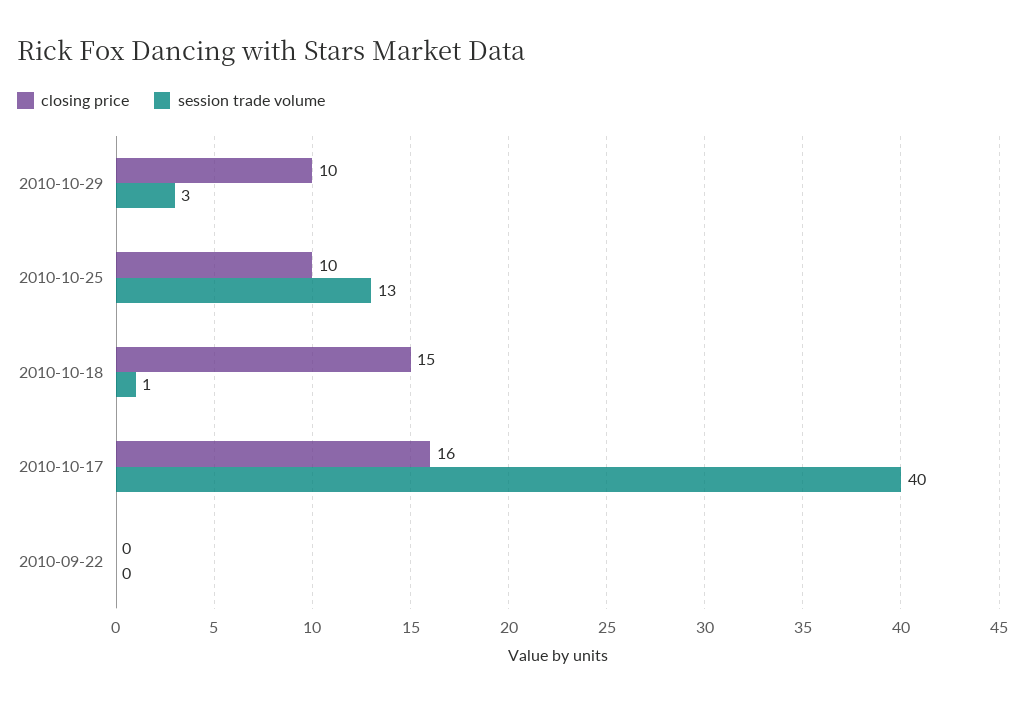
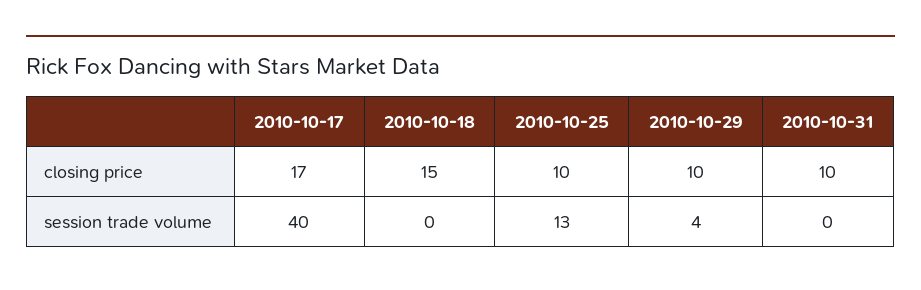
session trade volume, 2010-10-29: 3 -> 4
session trade volume, 2010-10-18: 1 -> 0
closing price, 2010-10-17: 16 -> 17
closing price, 2010-09-22: 0 -> none
session trade volume, 2010-09-22: 0 -> none
closing price, 2010-10-31: none -> 10
session trade volume, 2010-10-31: none -> 0

